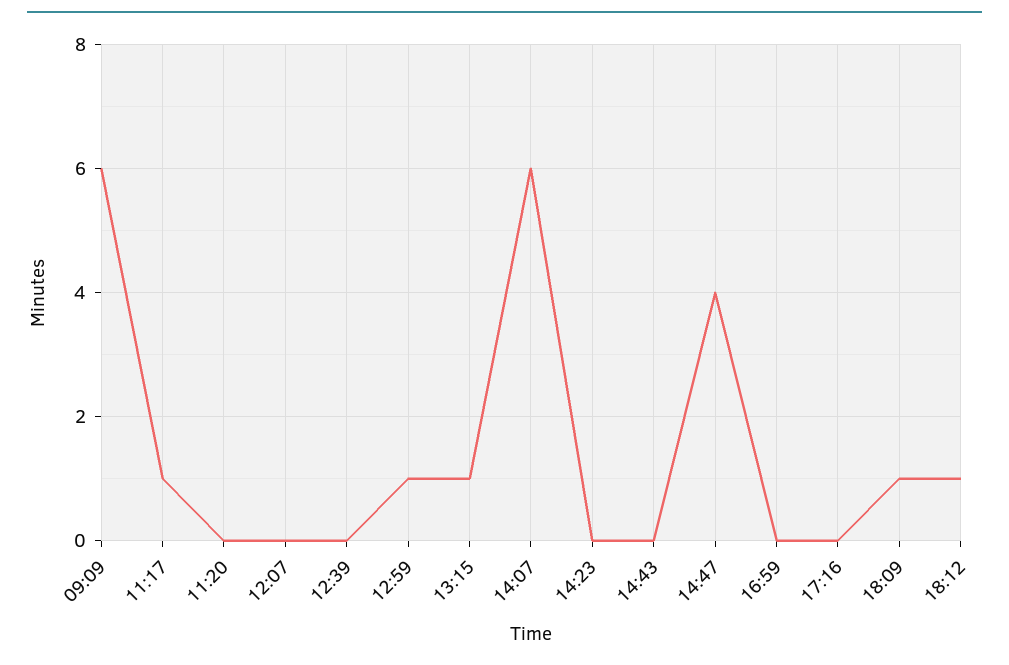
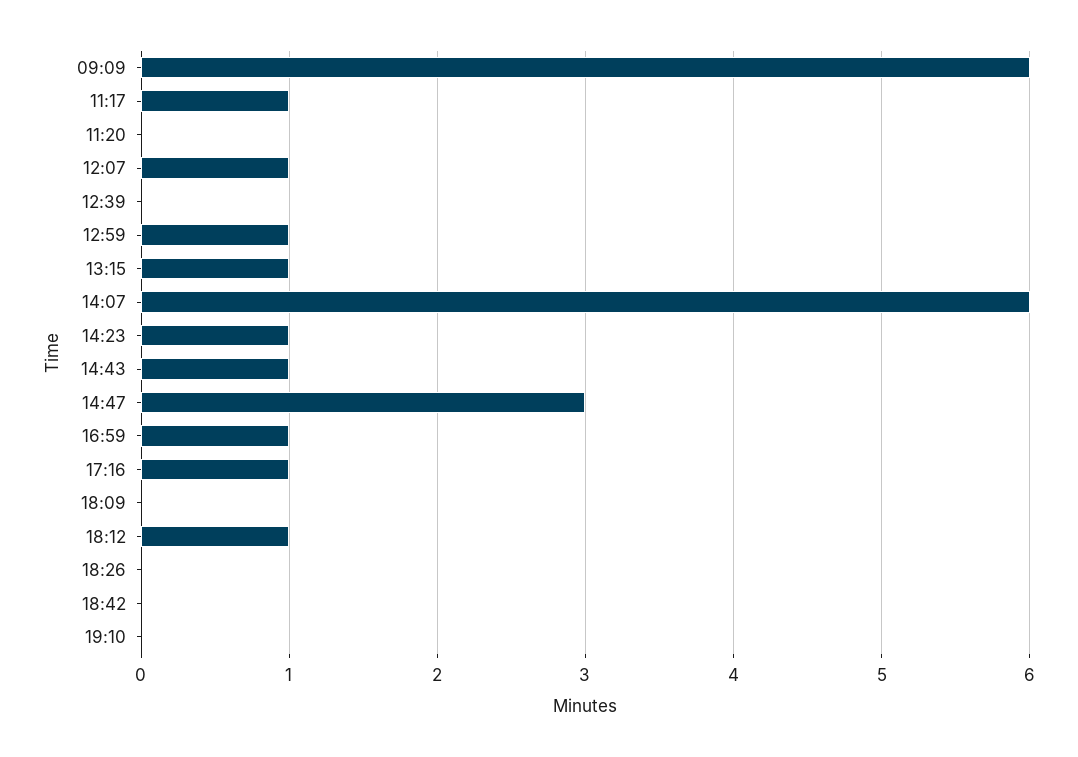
12:07: 0 -> 1
14:23: 0 -> 1
14:43: 0 -> 1
14:47: 4 -> 3
16:59: 0 -> 1
17:16: 0 -> 1
18:09: 1 -> 0
18:26: none -> 0
18:42: none -> 0
19:10: none -> 0

